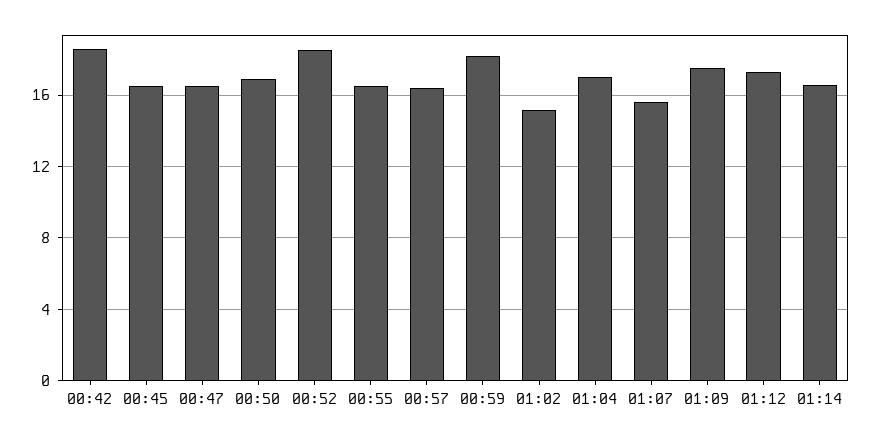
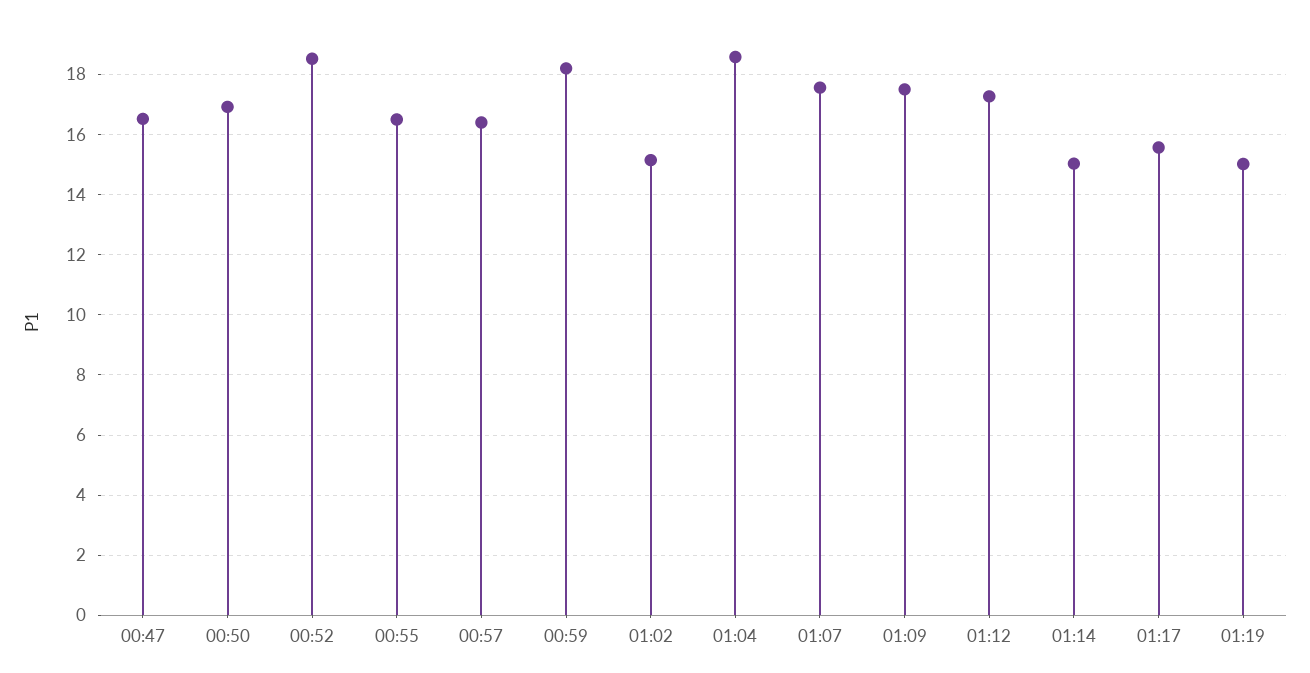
00:42: 18.5 -> none
00:45: 16.5 -> none
01:04: 17 -> 18.6
01:07: 15.5 -> 17.6
01:14: 16.5 -> 15
01:17: none -> 15.6
01:19: none -> 15

